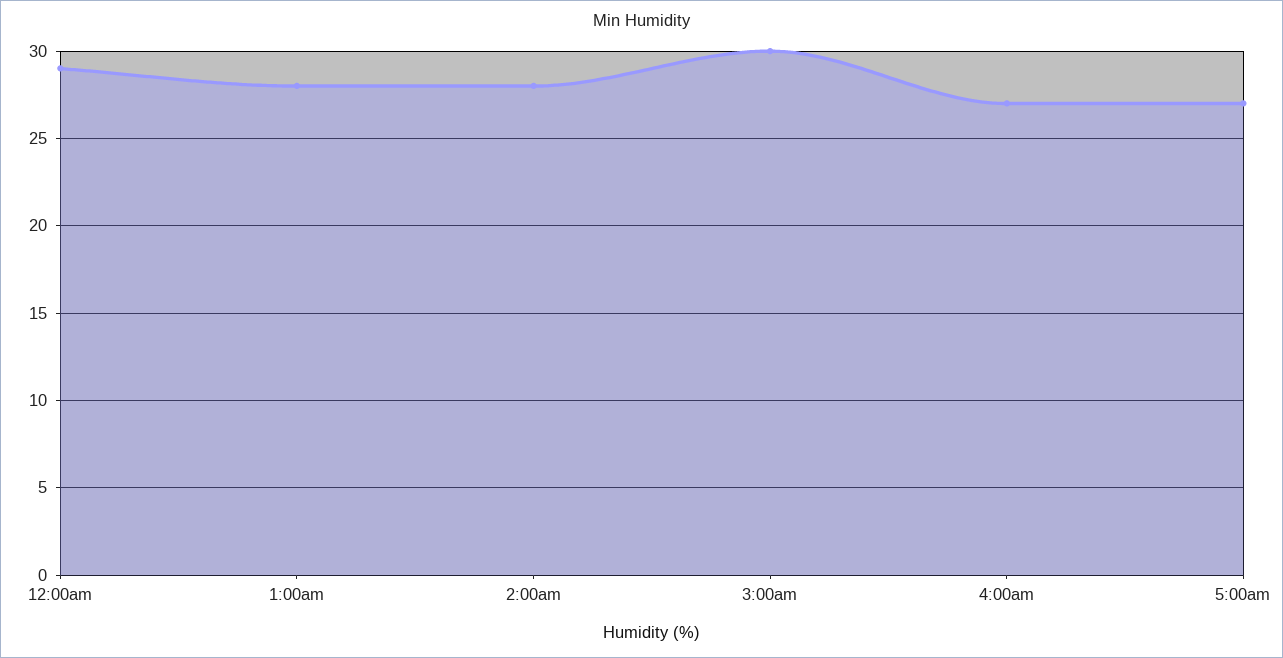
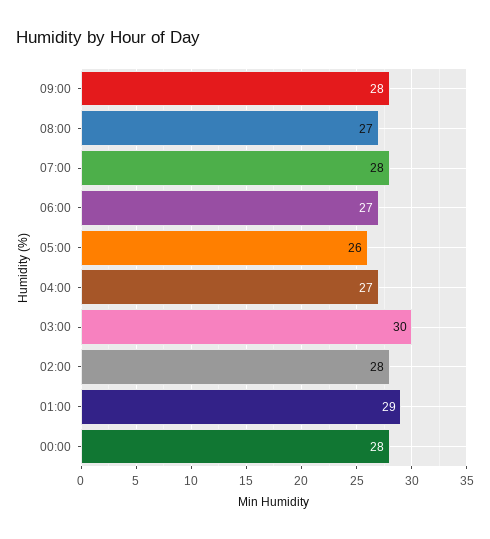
12:00am: 29 -> 28
1:00am: 28 -> 29
5:00am: 27 -> 26
09:00: none -> 28
08:00: none -> 27
07:00: none -> 28
06:00: none -> 27

